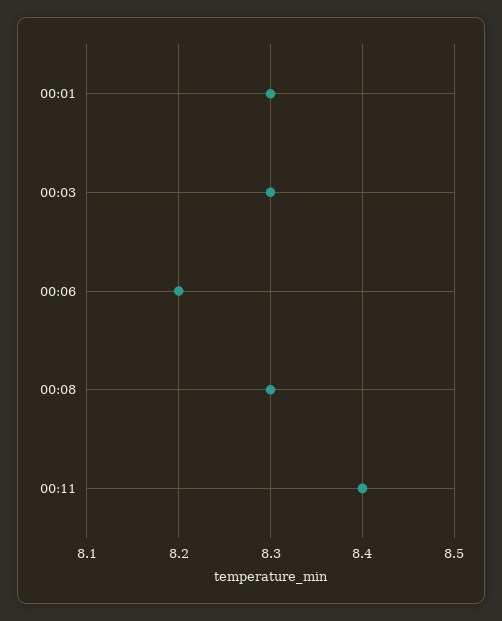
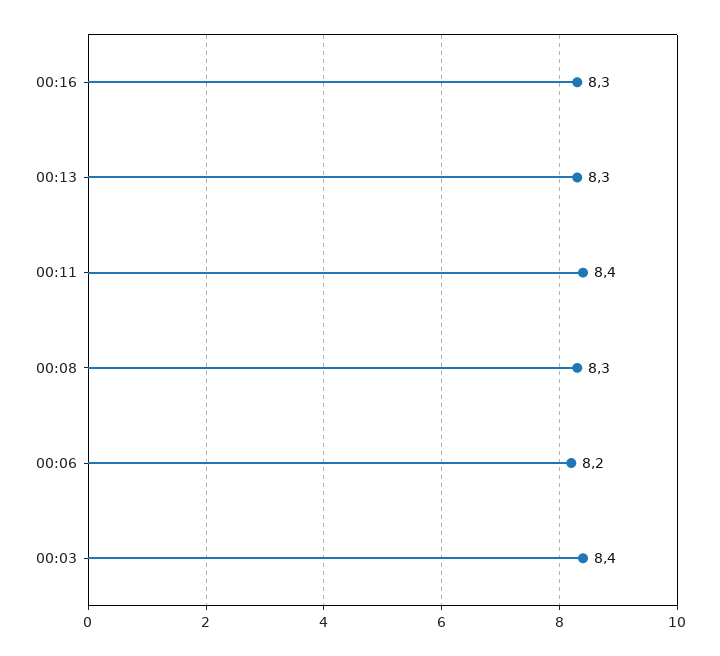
00:01: 8.3 -> none
00:03: 8.3 -> 8.4
00:16: none -> 8.3
00:13: none -> 8.3

